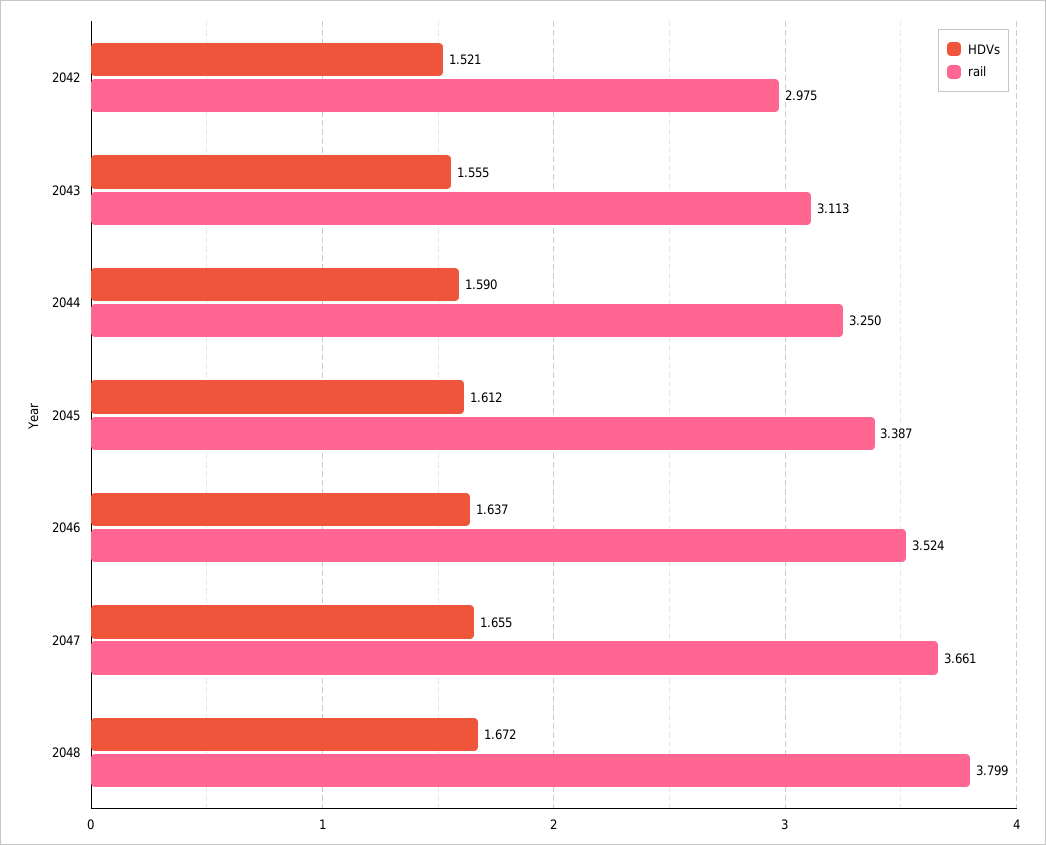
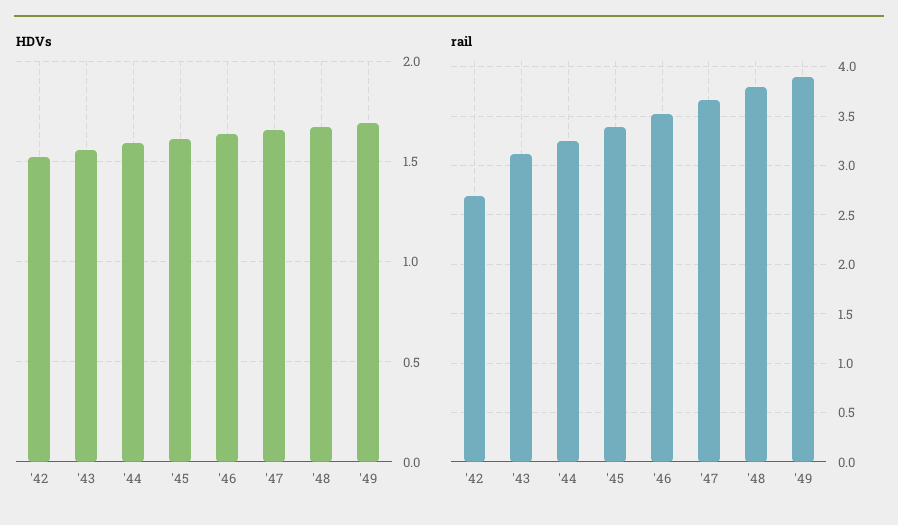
rail, 2042: 2.975 -> 2.7
HDVs, '49: none -> 1.7
rail, '49: none -> 3.9

